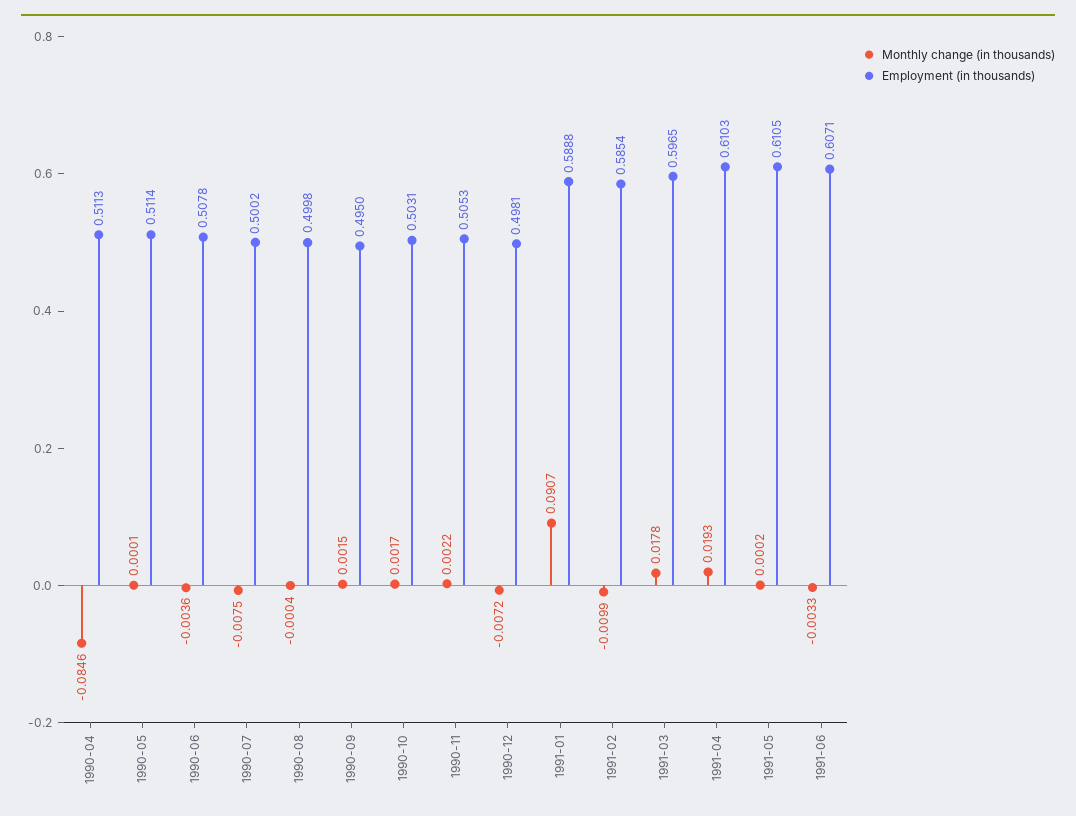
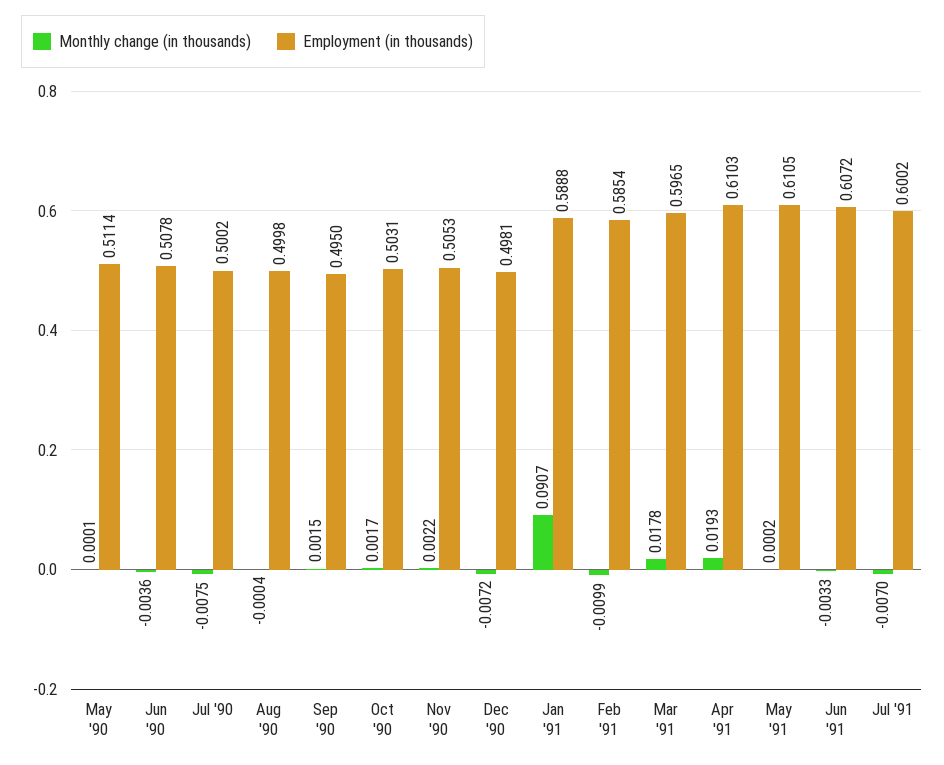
Monthly change (in thousands), 1990-04: -0.0846 -> none
Employment (in thousands), 1990-04: 0.5113 -> none
Employment (in thousands), 1991-06: 0.6071 -> 0.6072
Monthly change (in thousands), Jul '91: none -> -0.007
Employment (in thousands), Jul '91: none -> 0.6002

